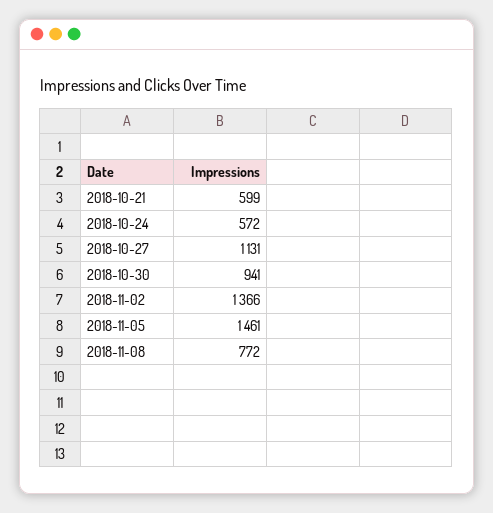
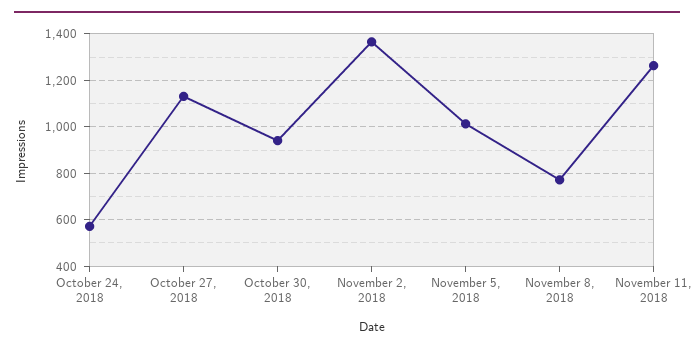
2018-10-21: 599 -> none
2018-11-05: 1461 -> 1000
November 11, 2018: none -> 1250

